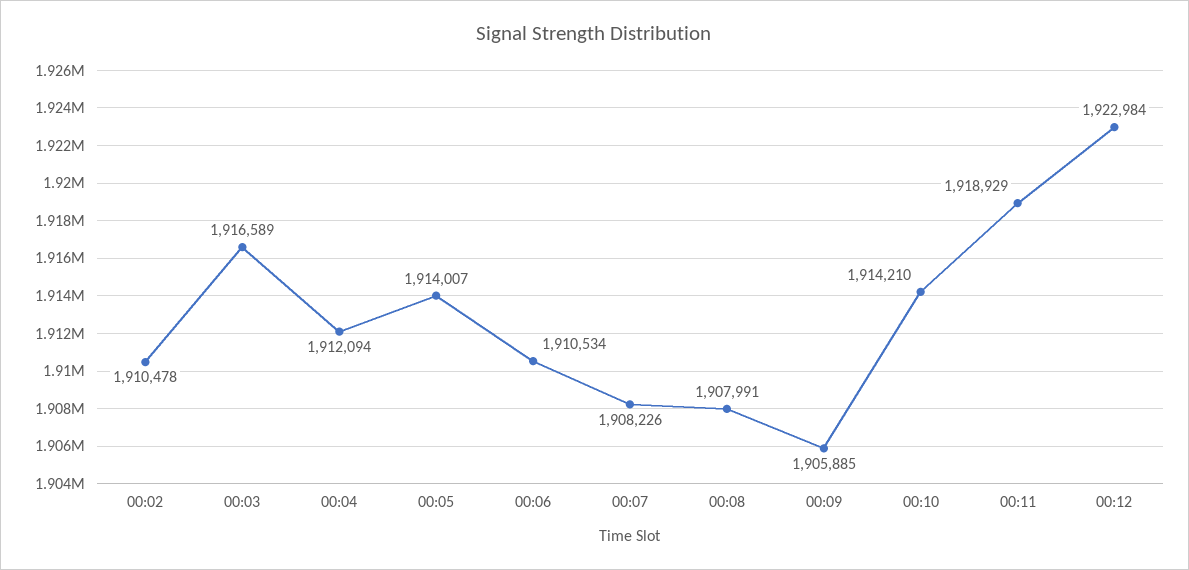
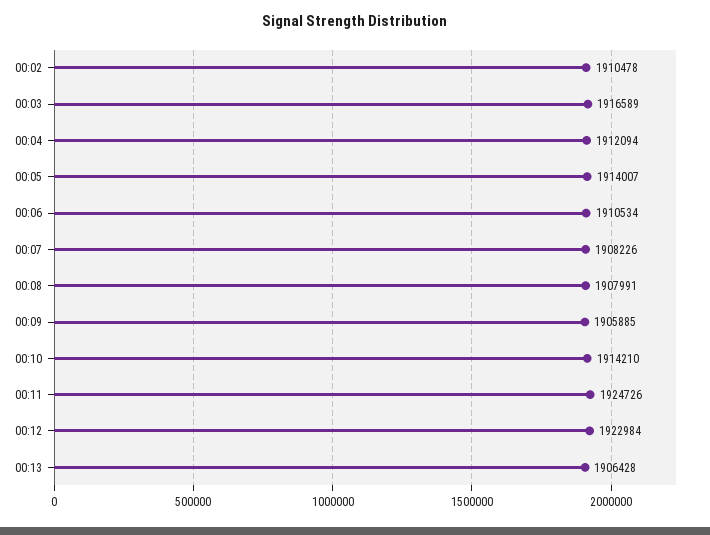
00:11: 1918929 -> 1924726
00:13: none -> 1906428

